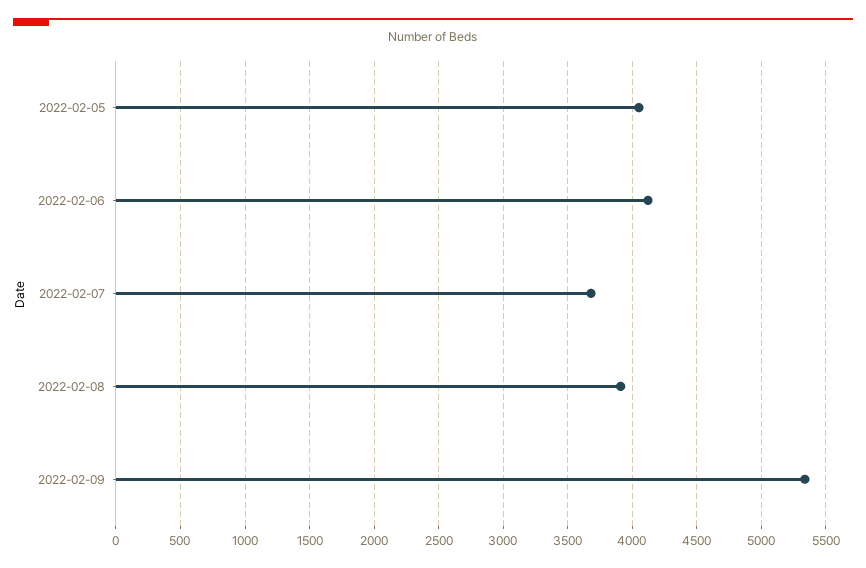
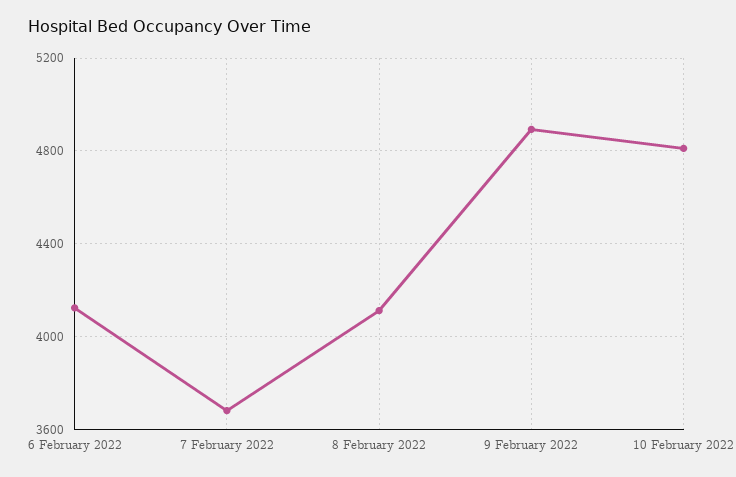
2022-02-05: 4050 -> none
2022-02-08: 3900 -> 4100
2022-02-09: 5350 -> 4900
10 February 2022: none -> 4800

